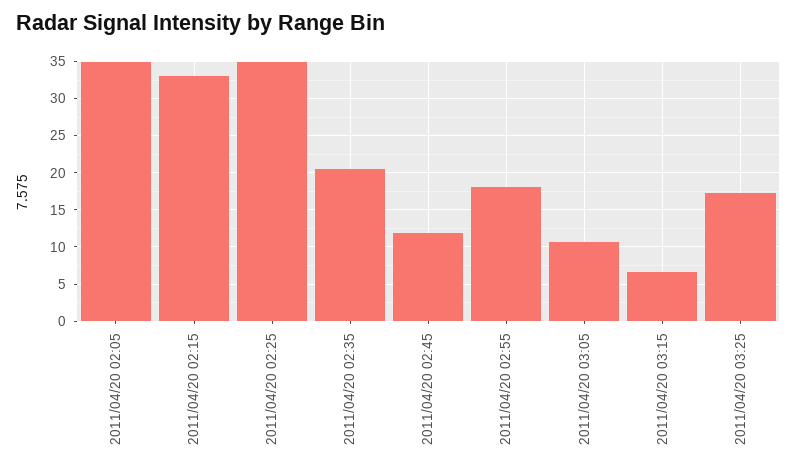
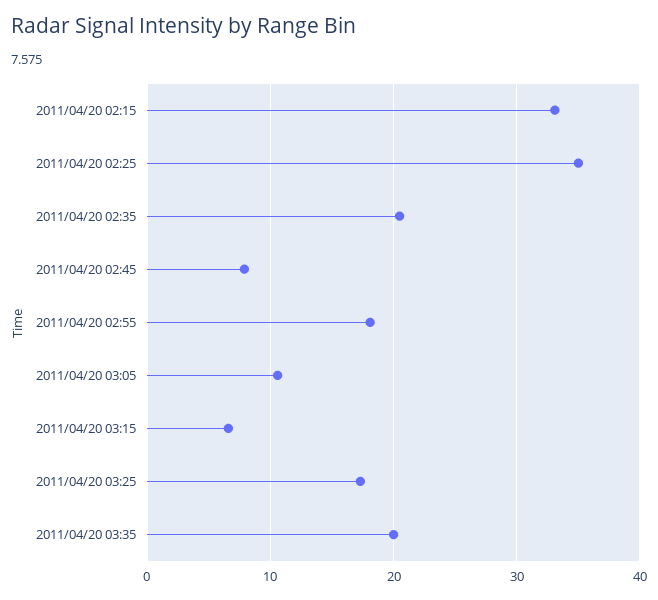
2011/04/20 02:05: 35 -> none
2011/04/20 02:45: 12 -> 8
2011/04/20 03:35: none -> 20

